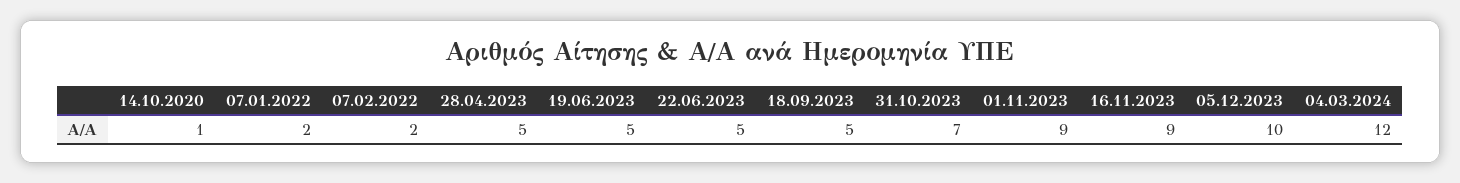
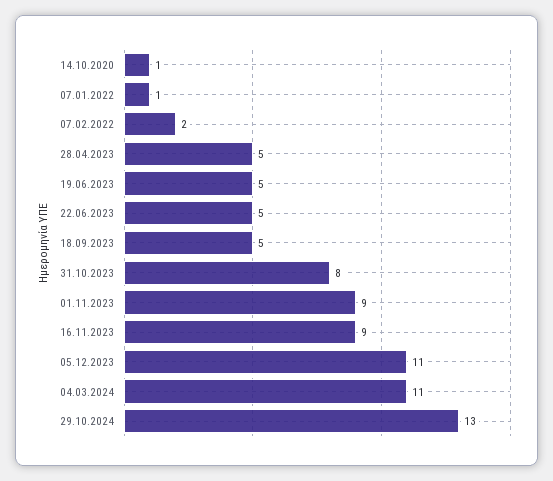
07.01.2022: 2 -> 1
31.10.2023: 7 -> 8
05.12.2023: 10 -> 11
04.03.2024: 12 -> 11
29.10.2024: none -> 13

